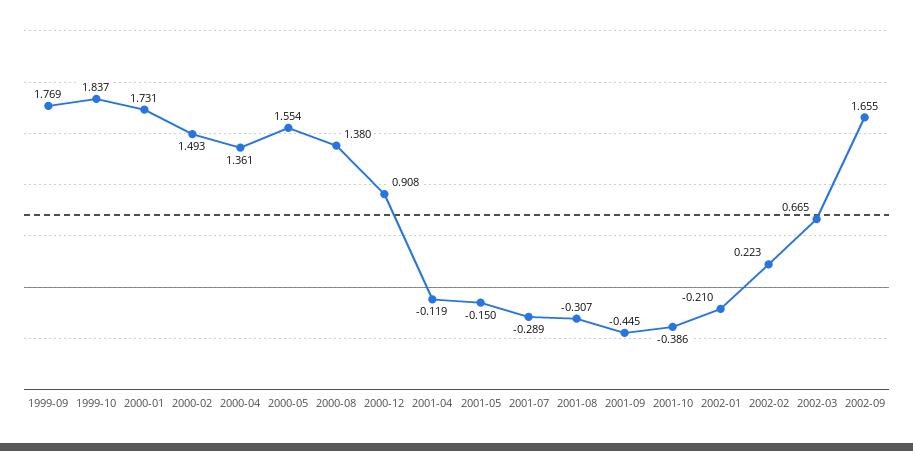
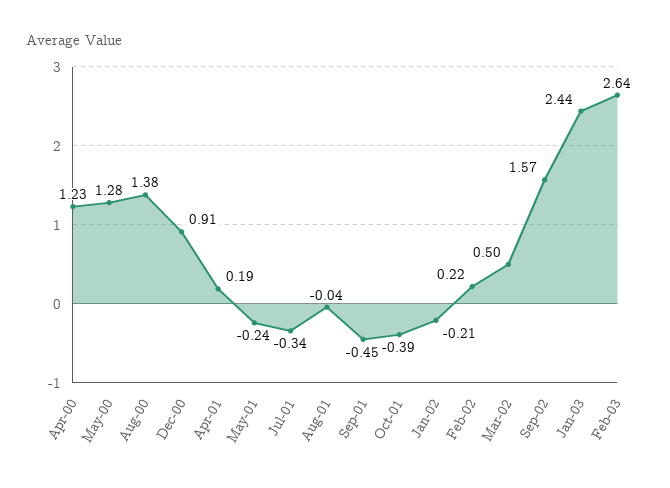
1999-09: 1.769 -> none
1999-10: 1.837 -> none
2000-01: 1.731 -> none
2000-02: 1.493 -> none
2000-04: 1.361 -> 1.23
2000-05: 1.554 -> 1.28
2001-04: -0.119 -> 0.19
2001-05: -0.15 -> -0.24
2001-07: -0.289 -> -0.34
2001-08: -0.307 -> -0.04
2002-03: 0.665 -> 0.5
2002-09: 1.655 -> 1.57
Jan-03: none -> 2.44
Feb-03: none -> 2.64

